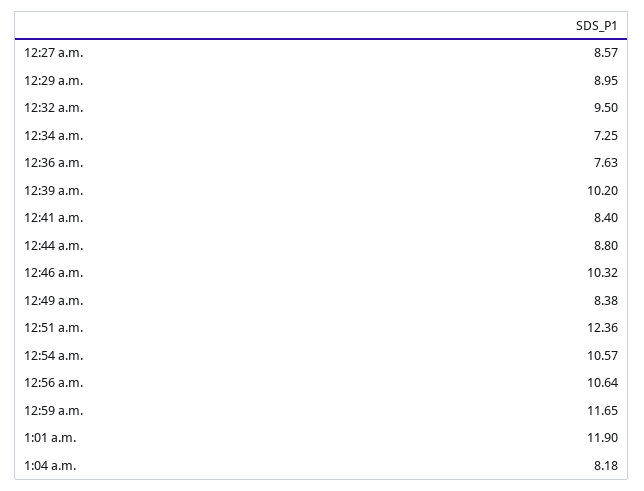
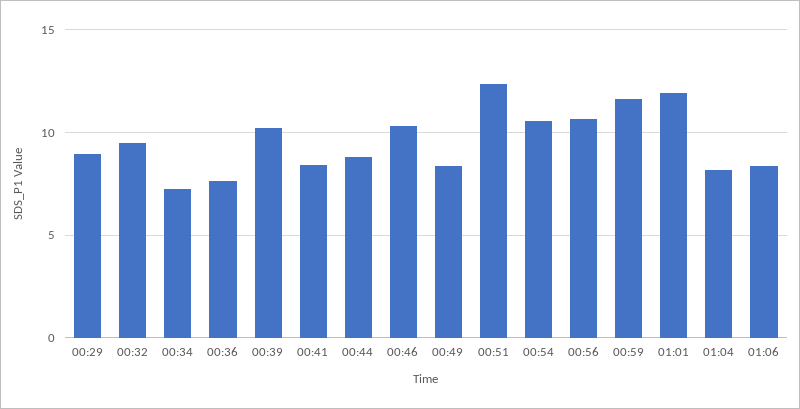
12:27 a.m.: 8.57 -> none
01:06: none -> 8.5

